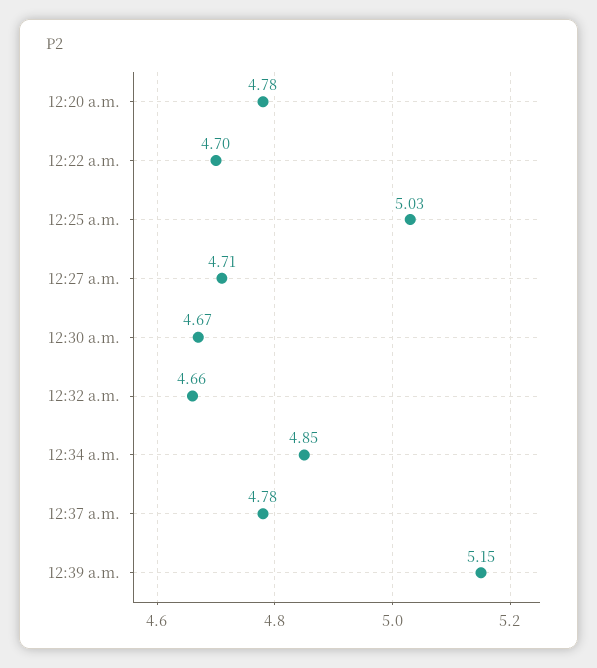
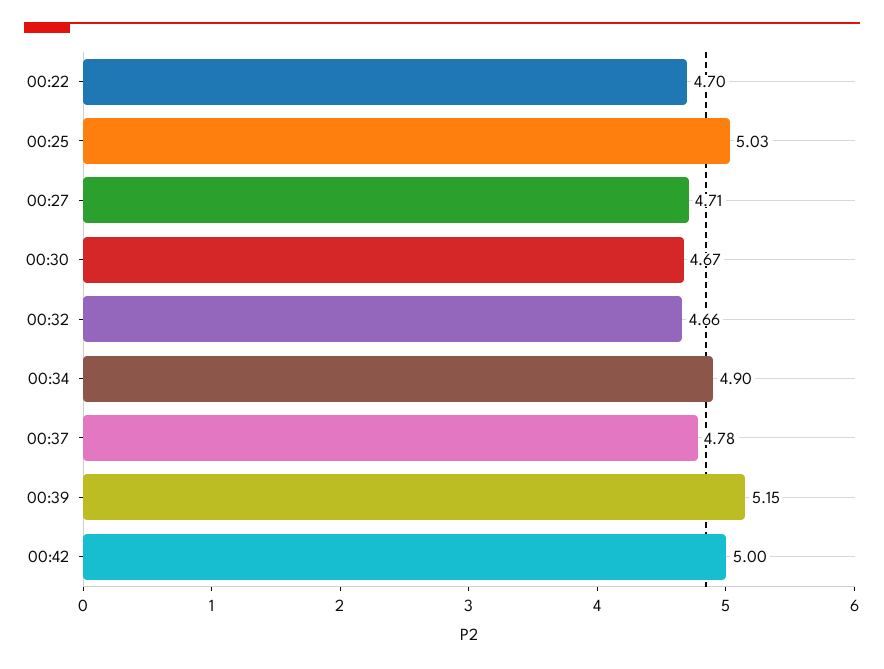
12:20 a.m.: 4.78 -> none
12:34 a.m.: 4.85 -> 4.9
00:42: none -> 5

